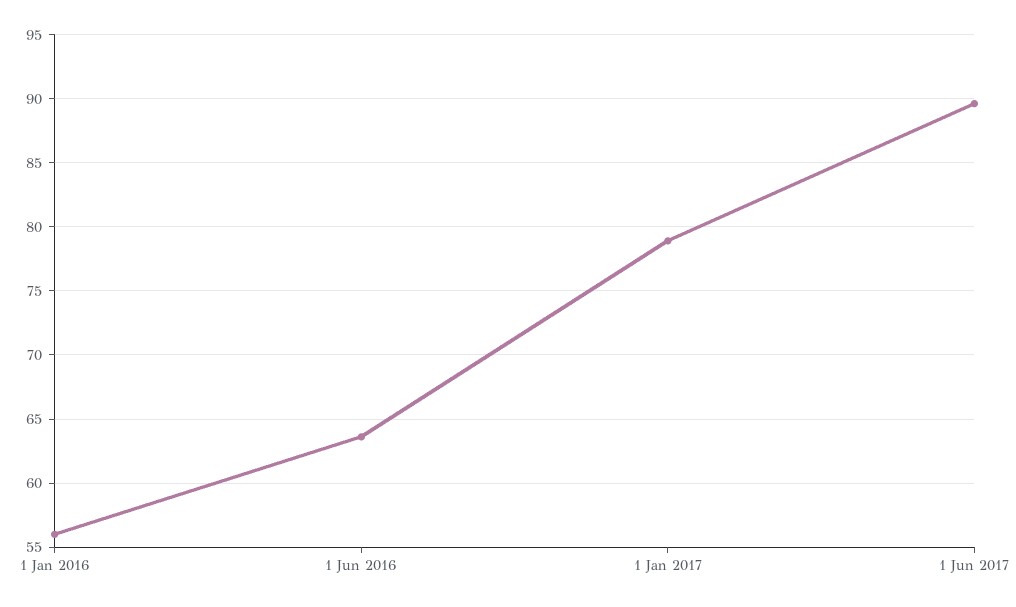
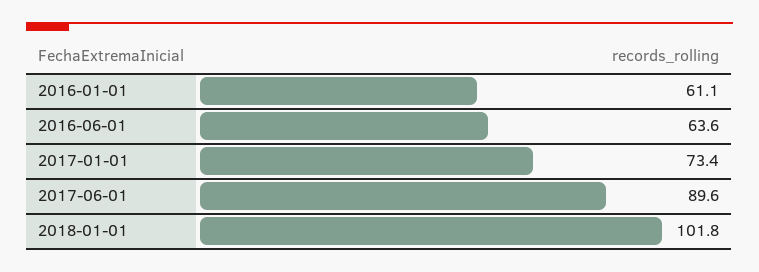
1 Jan 2016: 56 -> 61.1
1 Jan 2017: 79 -> 73.4
2018-01-01: none -> 101.8

